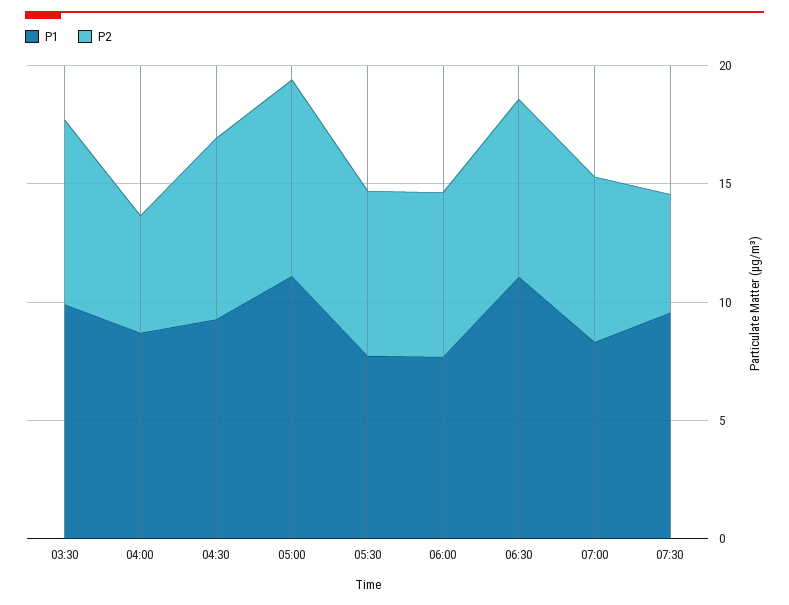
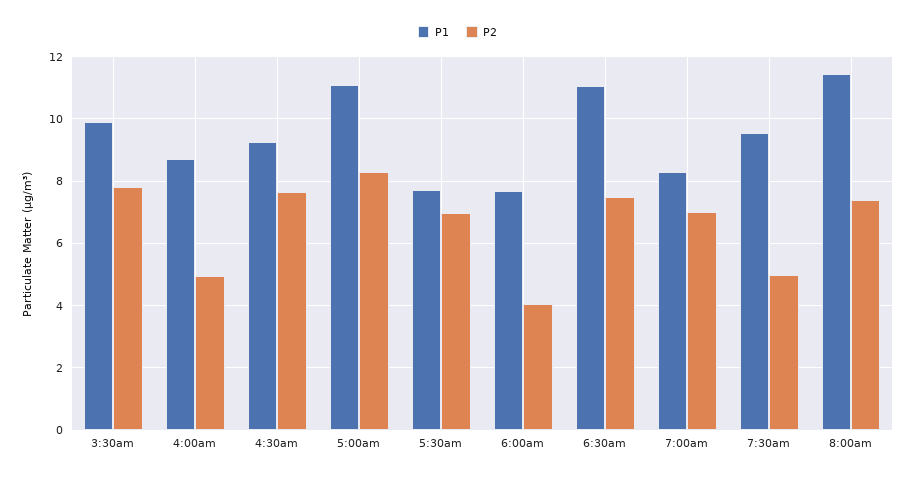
P2, 06:00: 7 -> 4
P1, 8:00am: none -> 11.4
P2, 8:00am: none -> 7.4

